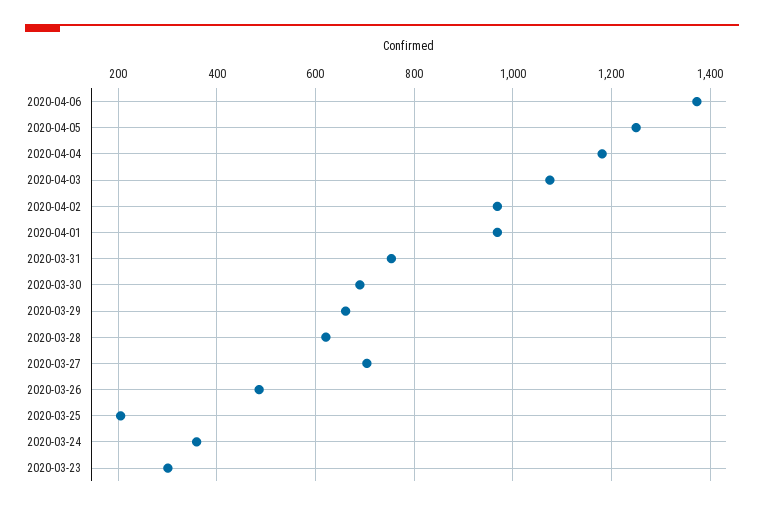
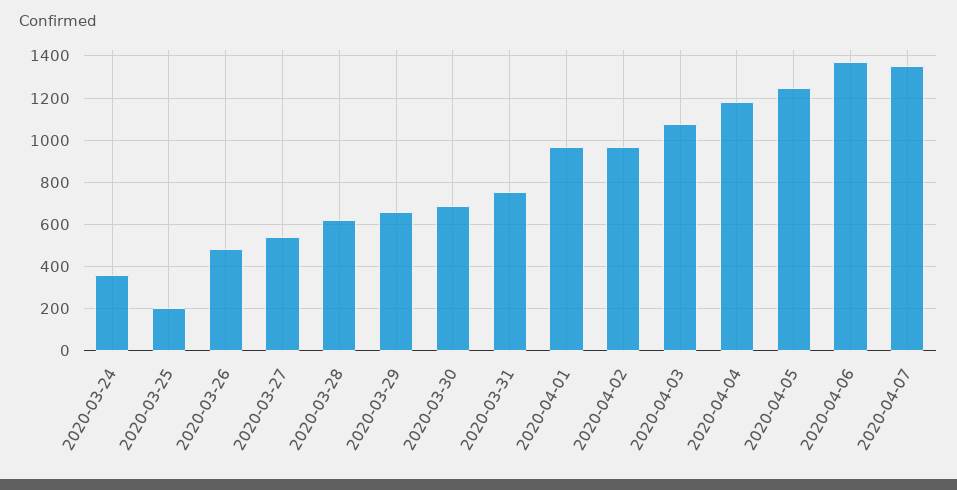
2020-03-27: 700 -> 550
2020-03-23: 300 -> none
2020-04-07: none -> 1350

